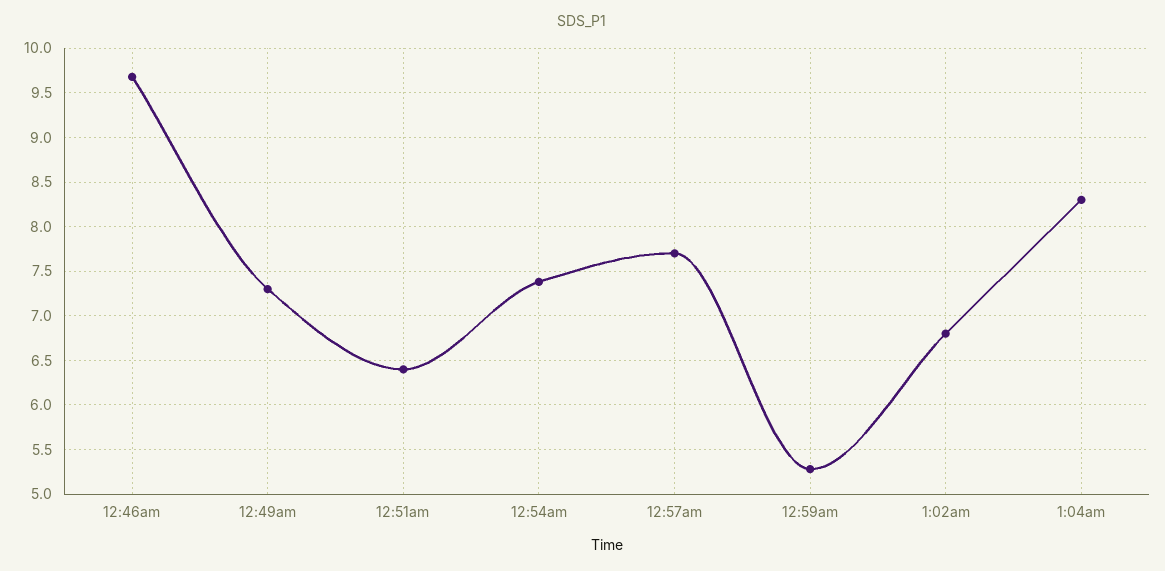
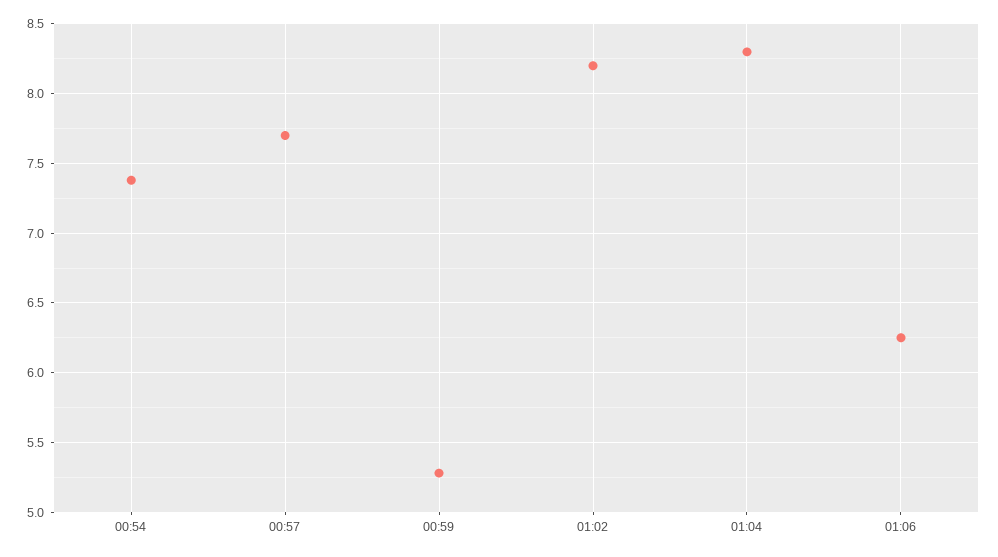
12:46am: 9.7 -> none
12:49am: 7.3 -> none
12:51am: 6.4 -> none
1:02am: 6.8 -> 8.2
01:06: none -> 6.25

